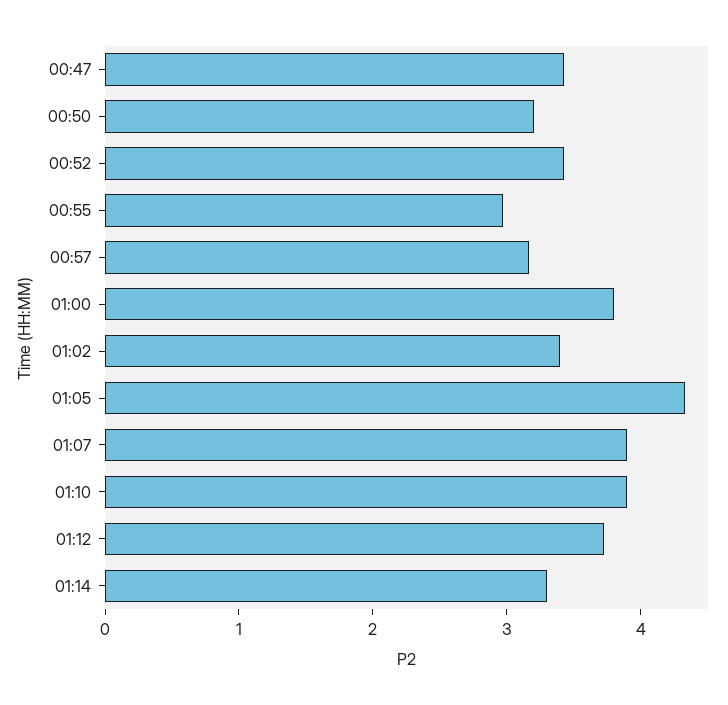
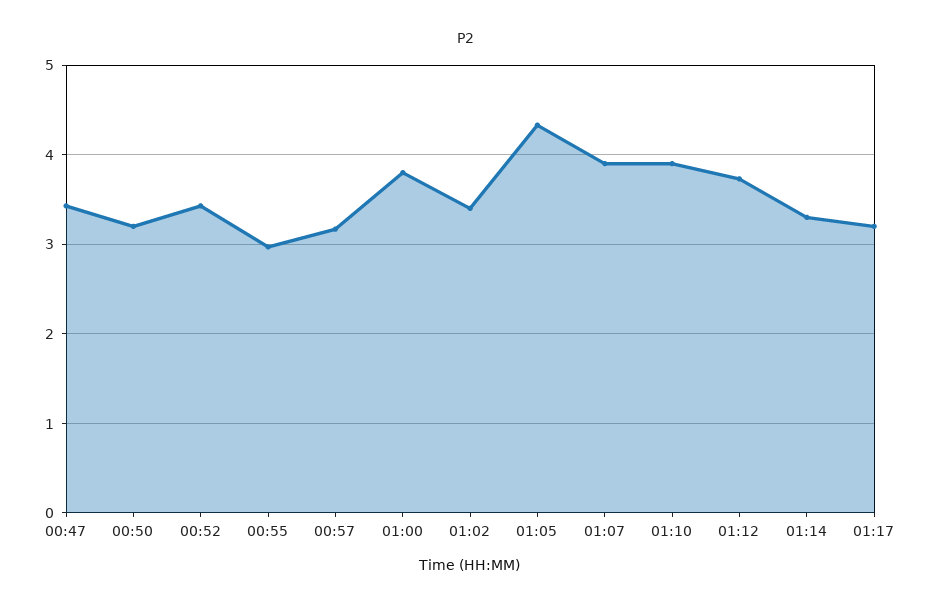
01:17: none -> 3.2

